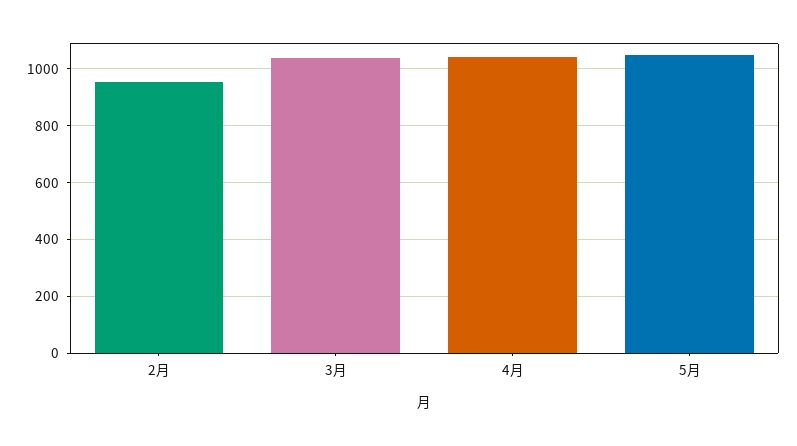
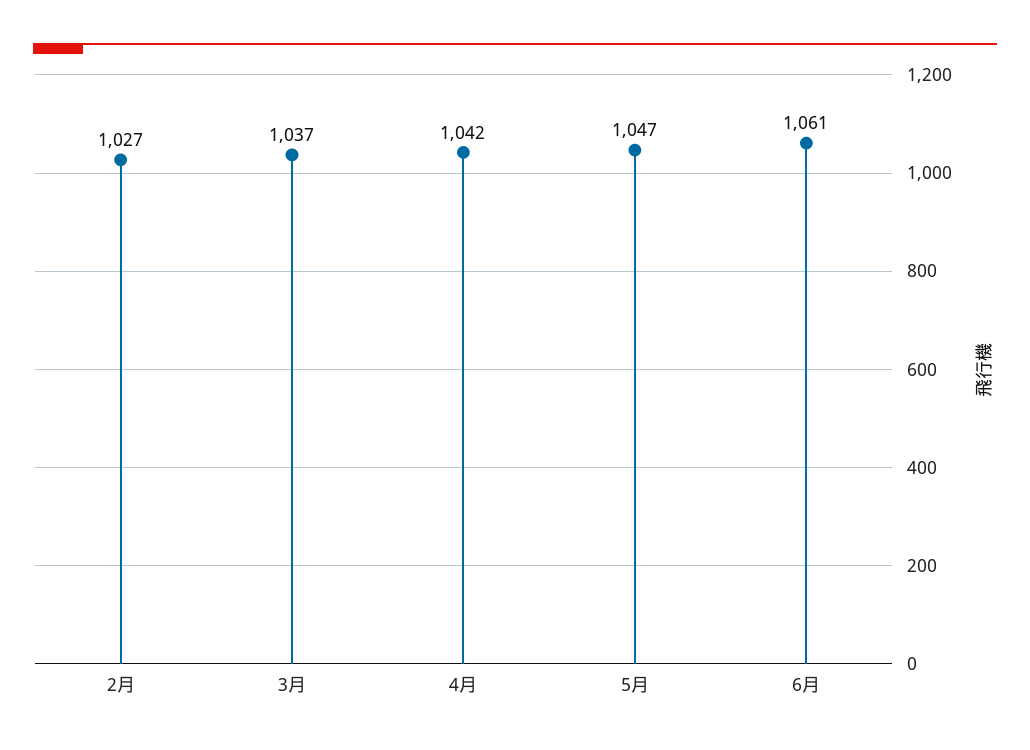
2月: 950 -> 1027
6月: none -> 1061

